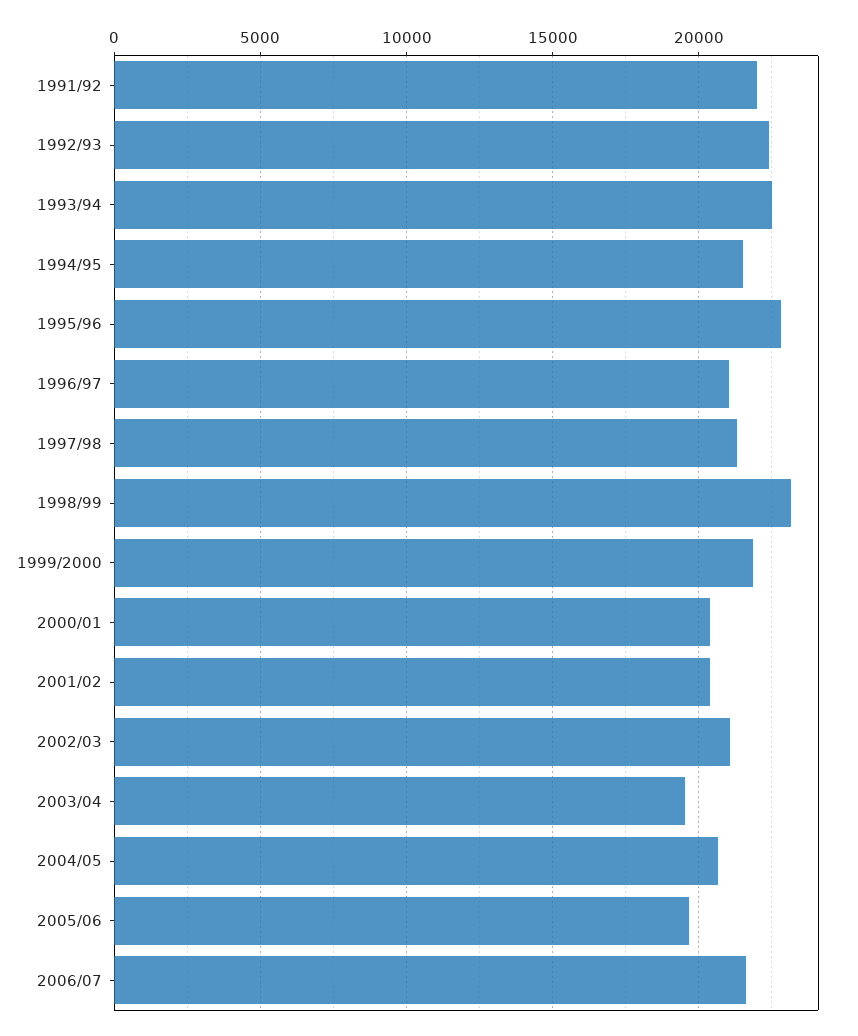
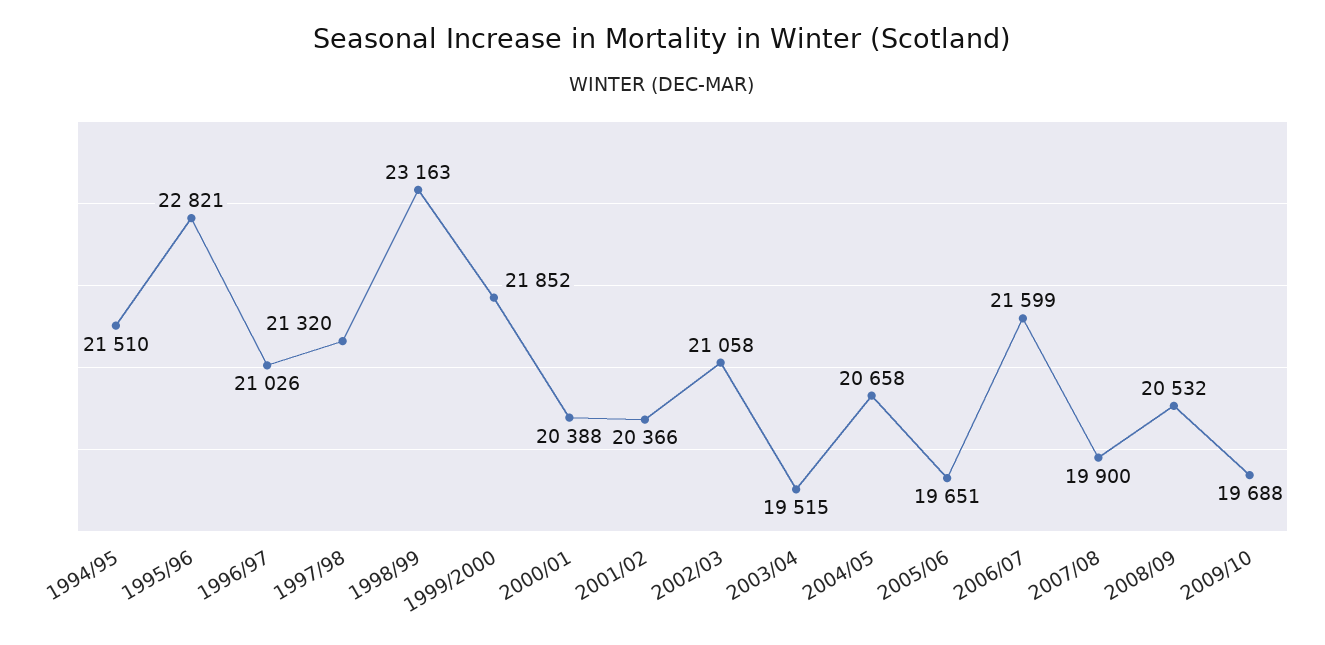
1991/92: 22000 -> none
1992/93: 22500 -> none
1993/94: 22500 -> none
2007/08: none -> 19900
2008/09: none -> 20532
2009/10: none -> 19688

